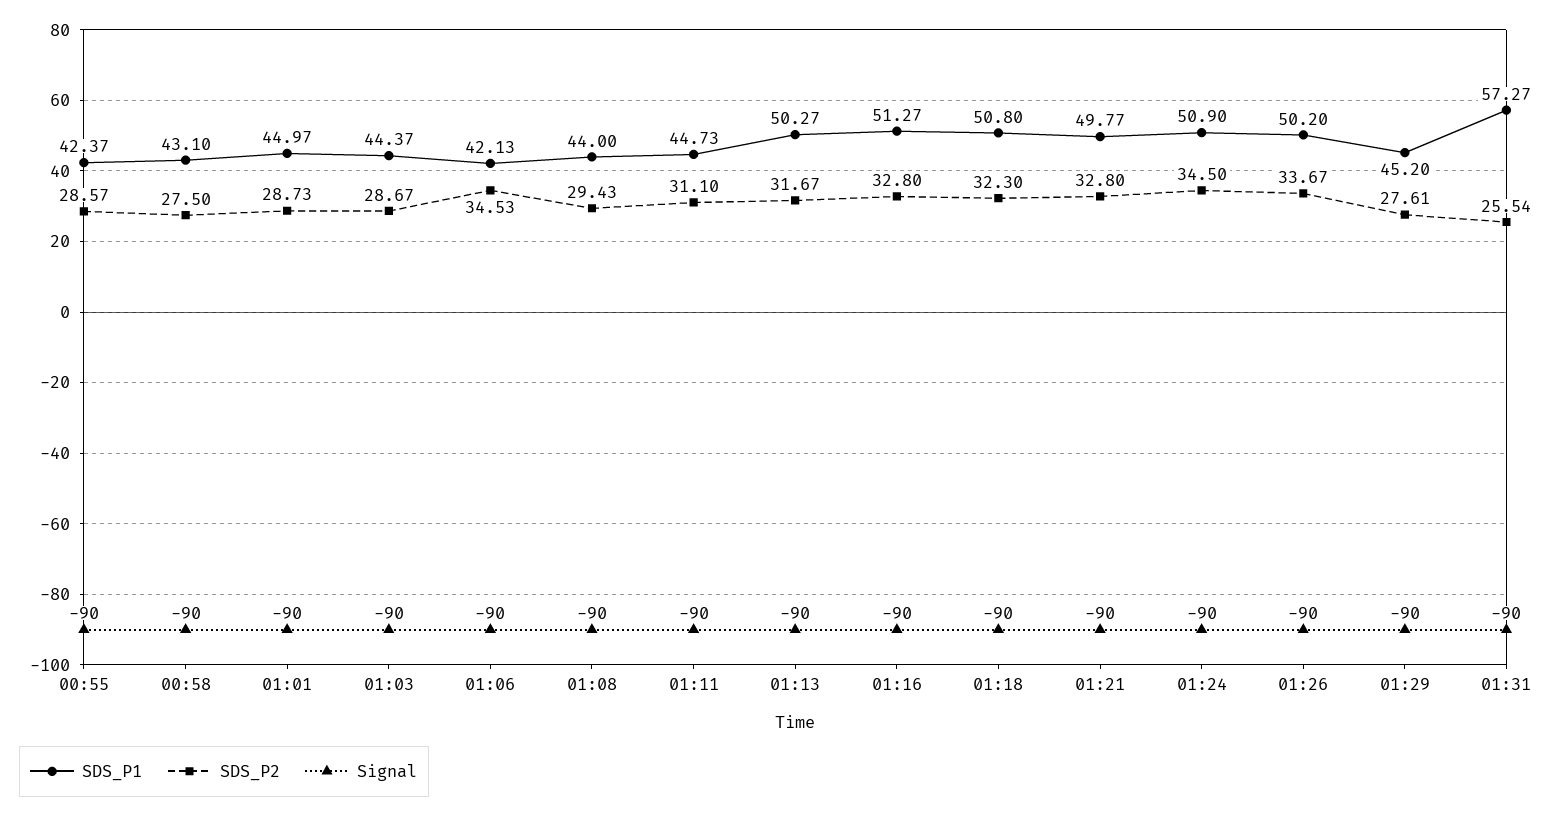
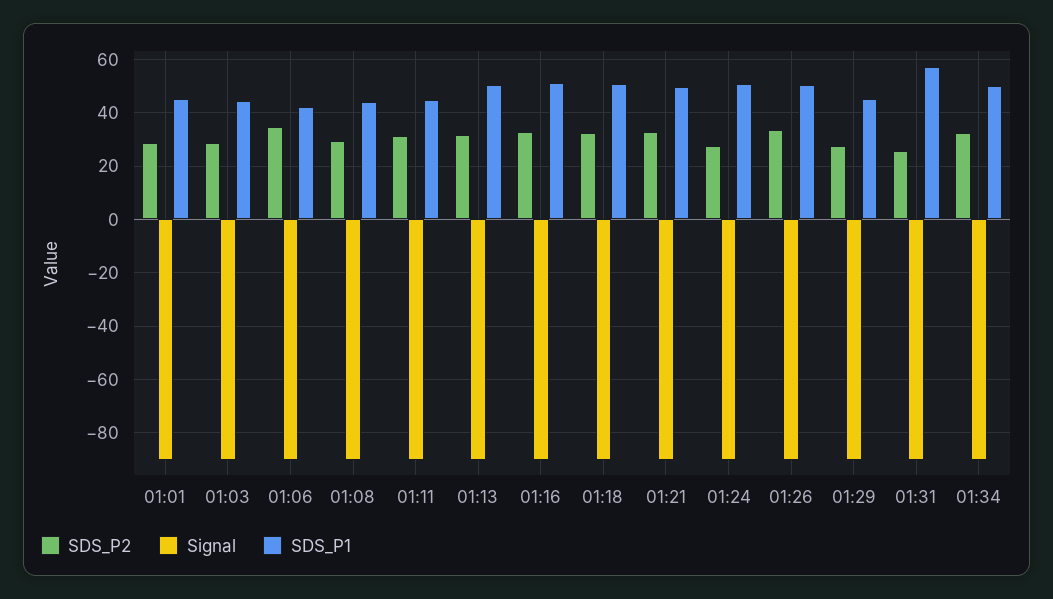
SDS_P1, 00:55: 42.37 -> none
SDS_P2, 00:55: 28.57 -> none
Signal, 00:55: -90 -> none
SDS_P1, 00:58: 43.1 -> none
SDS_P2, 00:58: 27.5 -> none
Signal, 00:58: -90 -> none
SDS_P2, 01:24: 34.5 -> 27.5
SDS_P2, 01:34: none -> 32.5
Signal, 01:34: none -> -90
SDS_P1, 01:34: none -> 50

